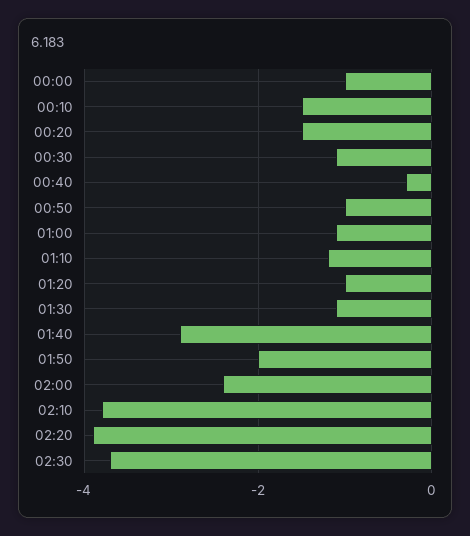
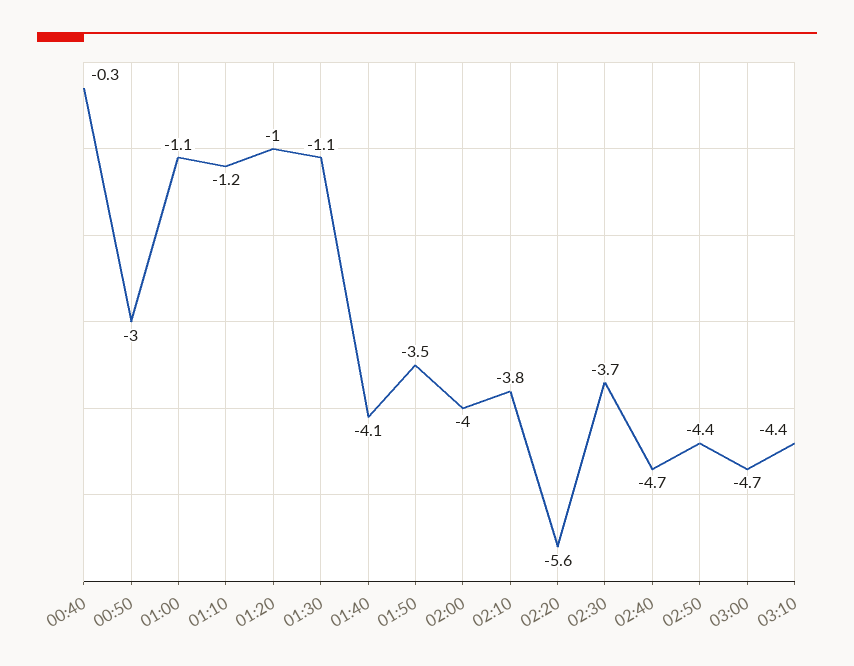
00:00: -1 -> none
00:10: -1.5 -> none
00:20: -1.5 -> none
00:30: -1 -> none
00:50: -1 -> -3
01:40: -3 -> -4.1
01:50: -2 -> -3.5
02:00: -2.5 -> -4
02:20: -4 -> -5.6
02:40: none -> -4.7
02:50: none -> -4.4
03:00: none -> -4.7
03:10: none -> -4.4

